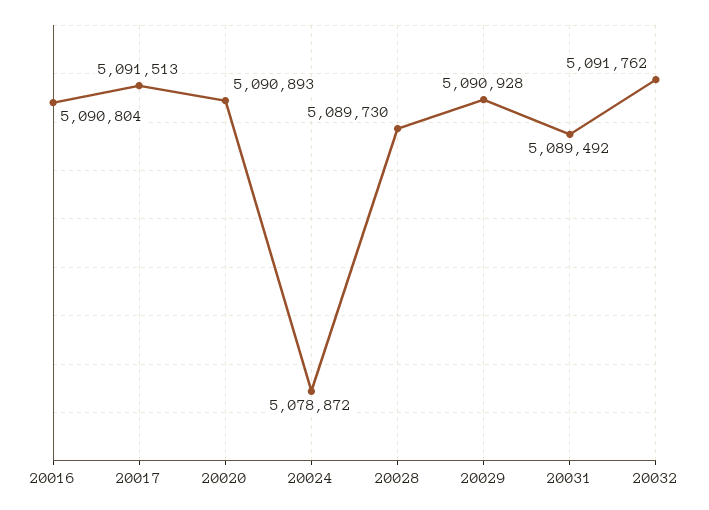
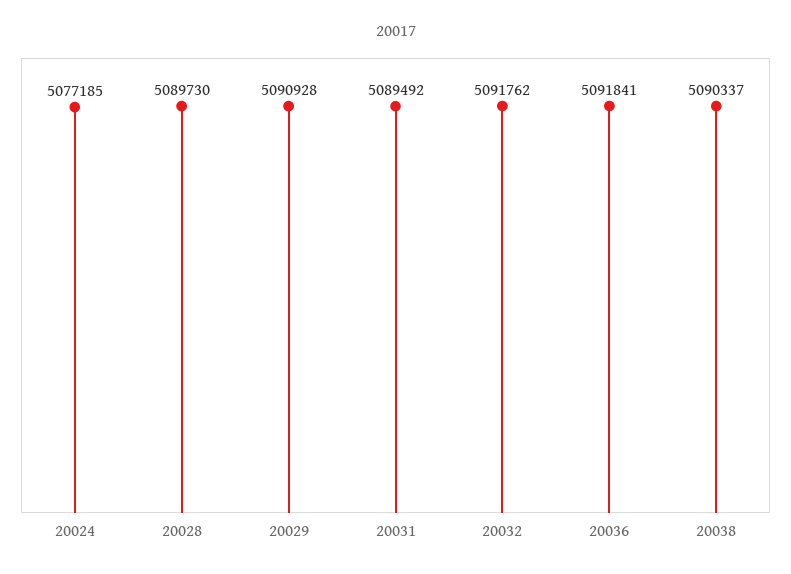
20016: 5090804 -> none
20017: 5091513 -> none
20020: 5090893 -> none
20024: 5078872 -> 5077185
20036: none -> 5091841
20038: none -> 5090337

